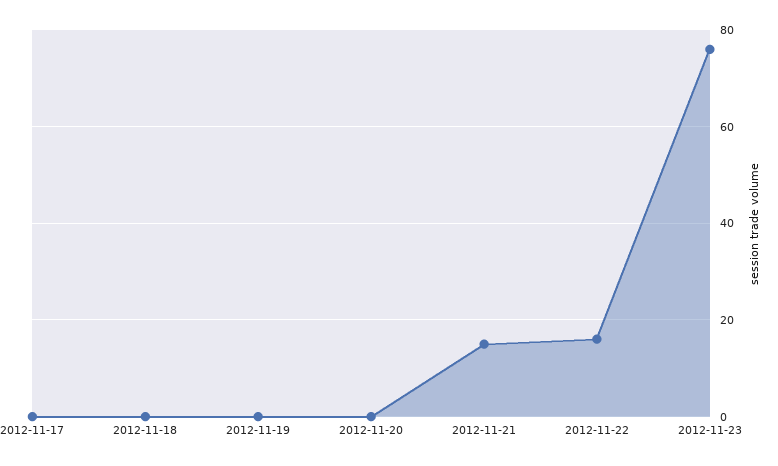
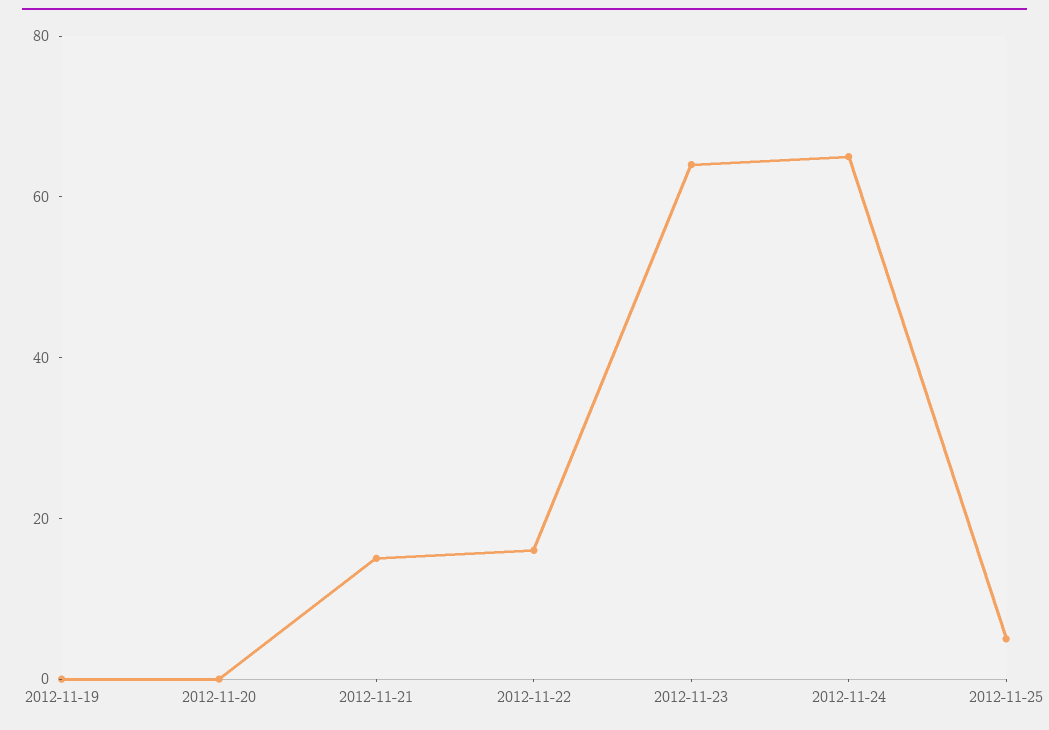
2012-11-17: 0 -> none
2012-11-18: 0 -> none
2012-11-23: 75 -> 65
2012-11-24: none -> 65
2012-11-25: none -> 5

